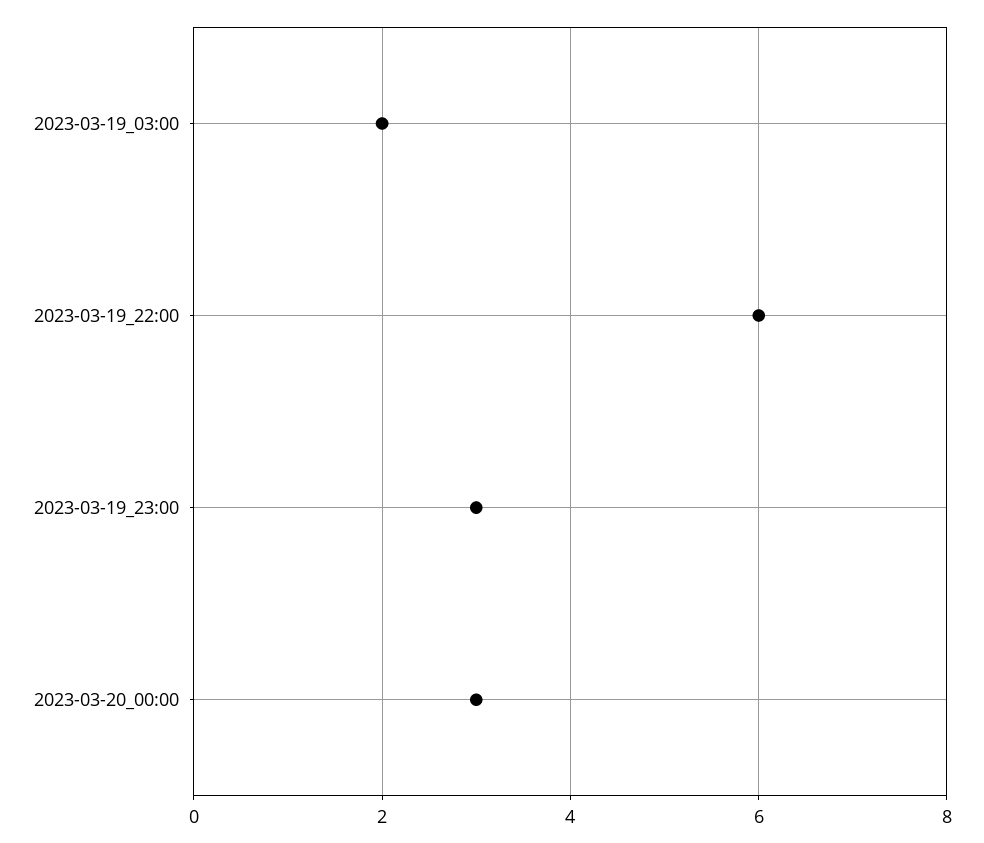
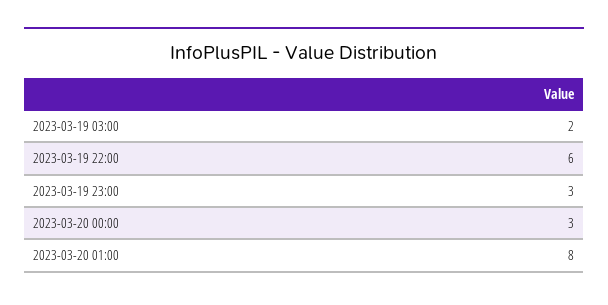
2023-03-20 01:00: none -> 8

